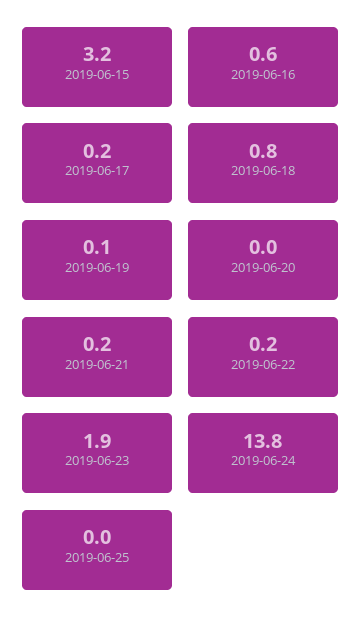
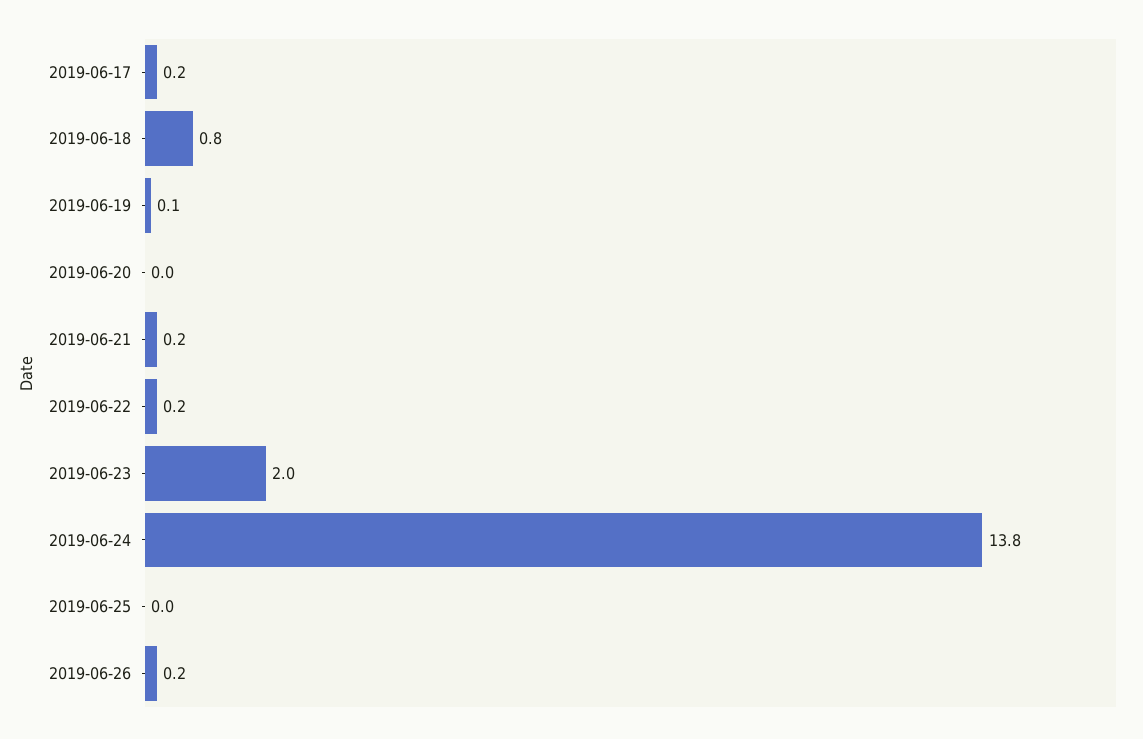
2019-06-15: 3.2 -> none
2019-06-16: 0.6 -> none
2019-06-23: 1.9 -> 2
2019-06-26: none -> 0.2

